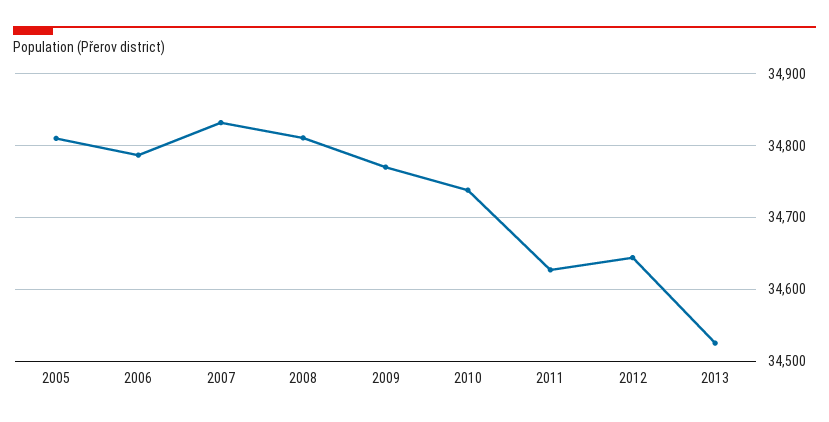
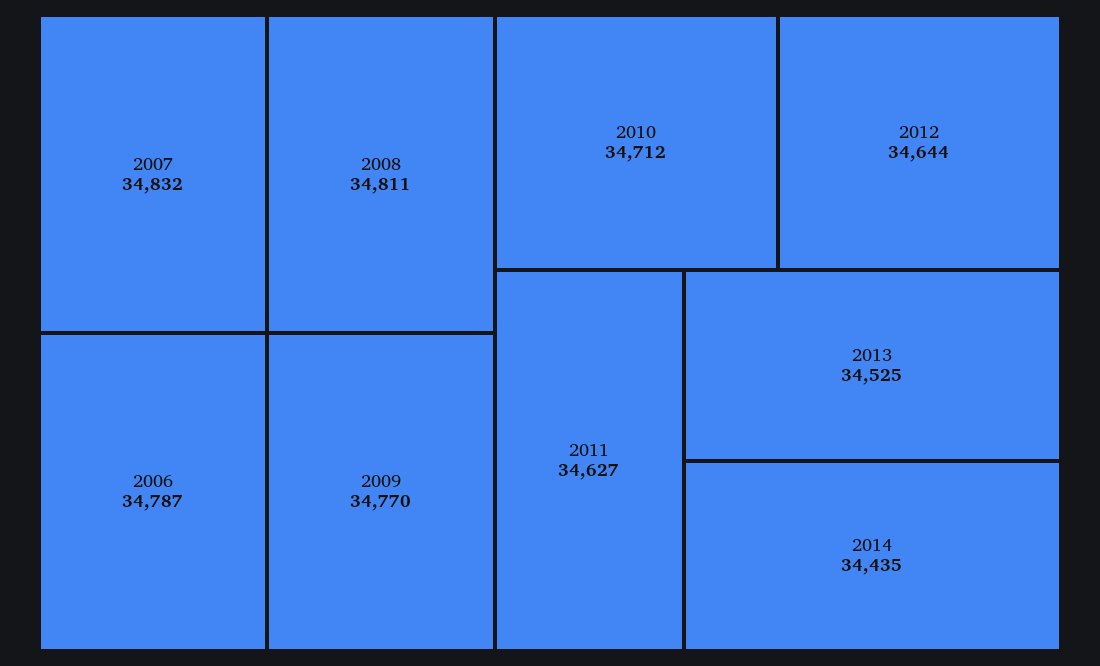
2005: 34810 -> none
2010: 34740 -> 34712
2014: none -> 34435

